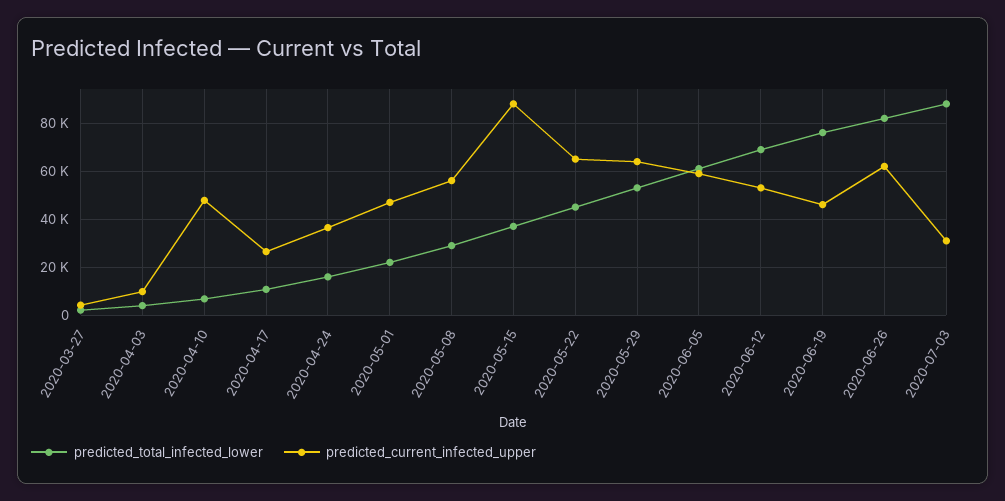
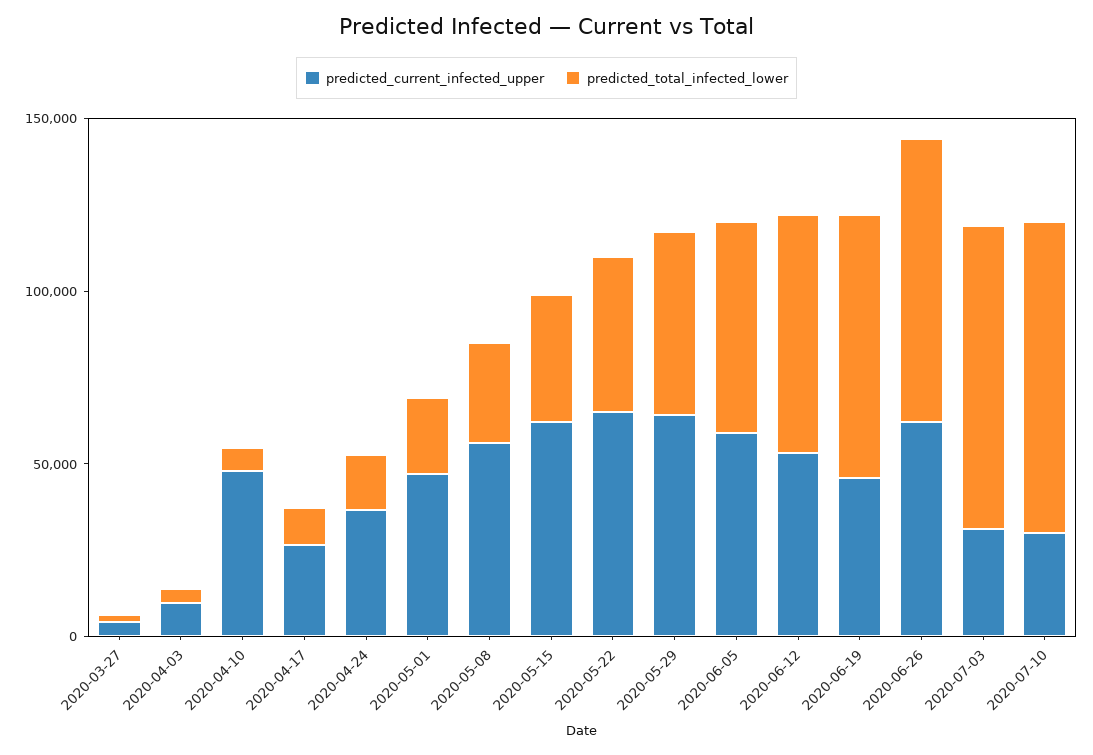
predicted_current_infected_upper, 2020-05-15: 87500 -> 60000
predicted_current_infected_upper, 2020-07-10: none -> 30000
predicted_total_infected_lower, 2020-07-10: none -> 90000

